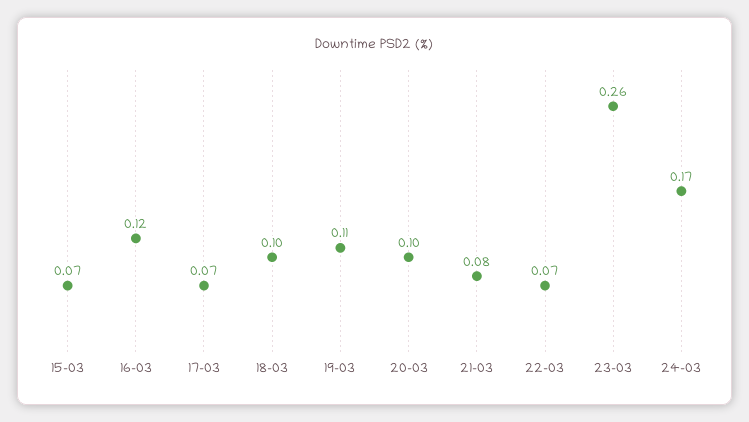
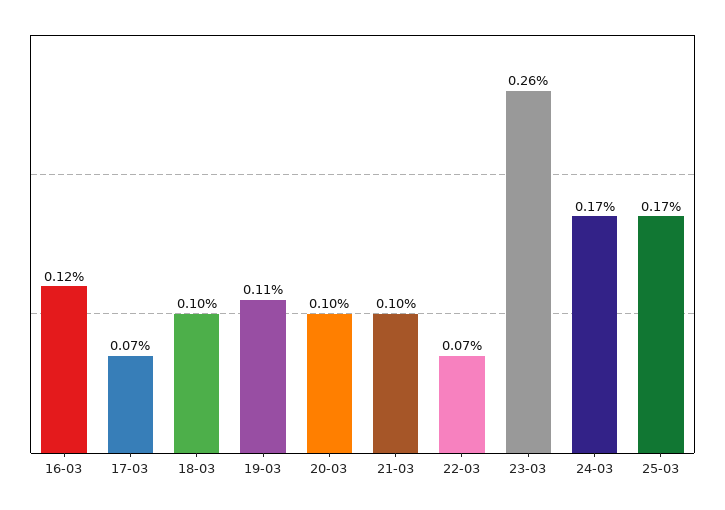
15-03: 0.07 -> none
21-03: 0.08 -> 0.1
25-03: none -> 0.17

